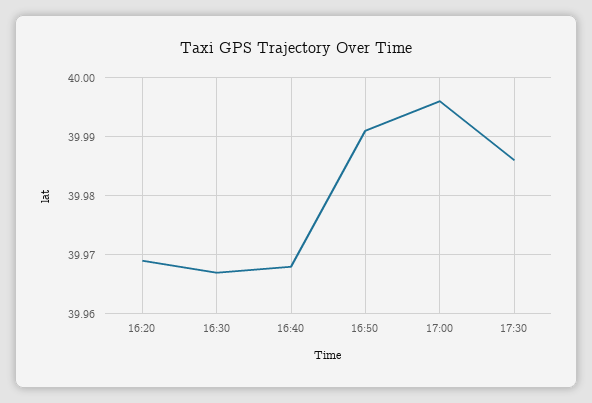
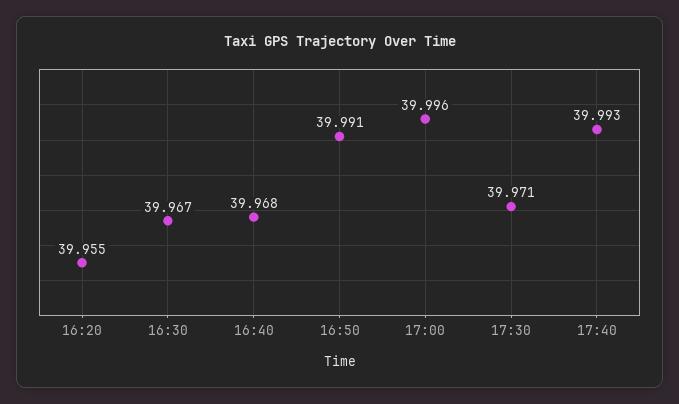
16:20: 39.97 -> 39.955
17:30: 39.985 -> 39.971
17:40: none -> 39.993

